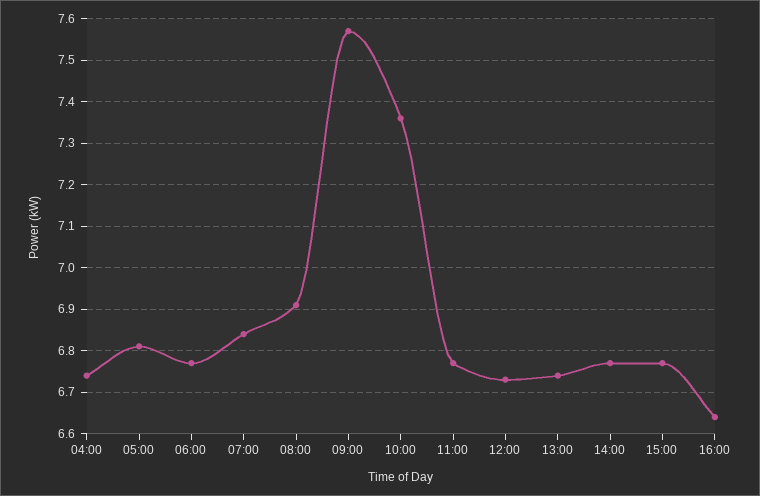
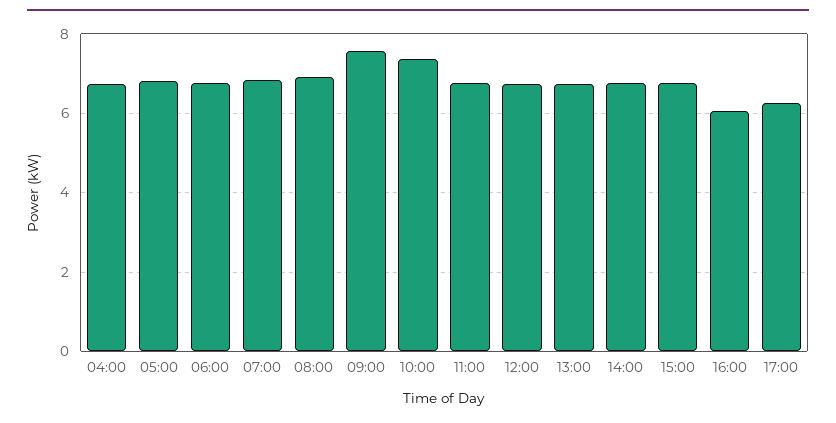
16:00: 6.65 -> 6
17:00: none -> 6.2

